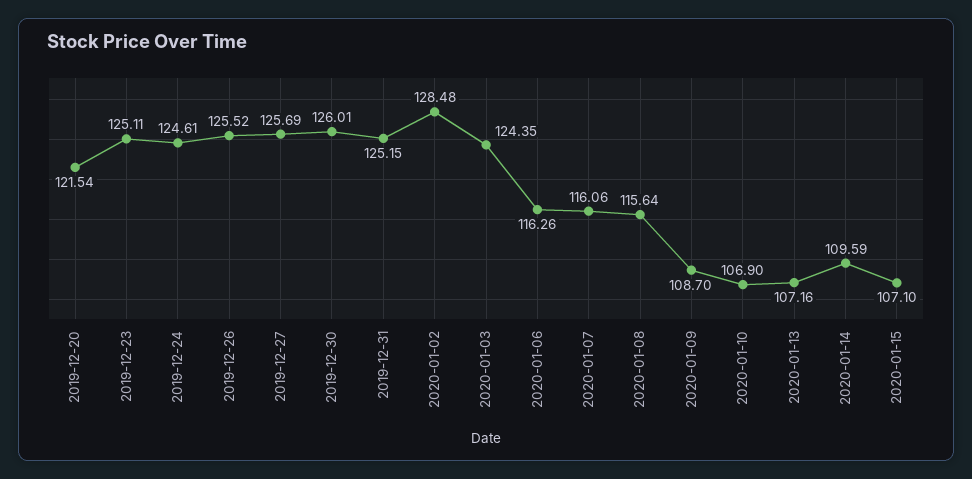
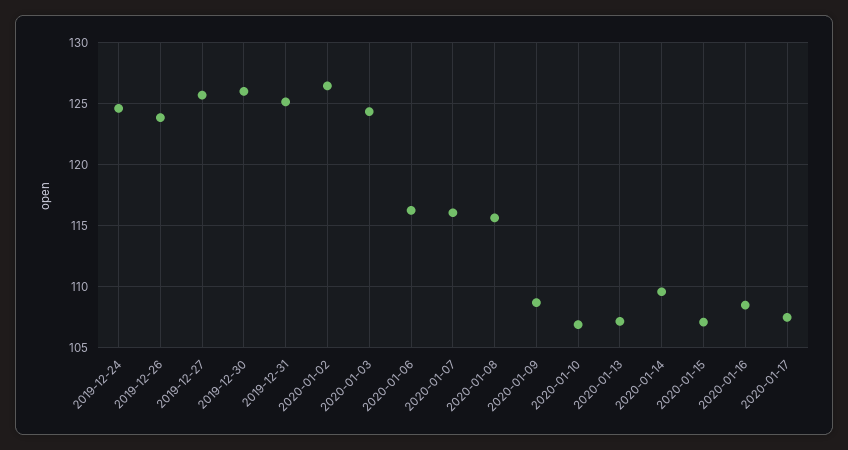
2019-12-20: 121.54 -> none
2019-12-23: 125.11 -> none
2019-12-26: 125.52 -> 124
2020-01-02: 128.48 -> 126.5
2020-01-16: none -> 108.5
2020-01-17: none -> 107.5

